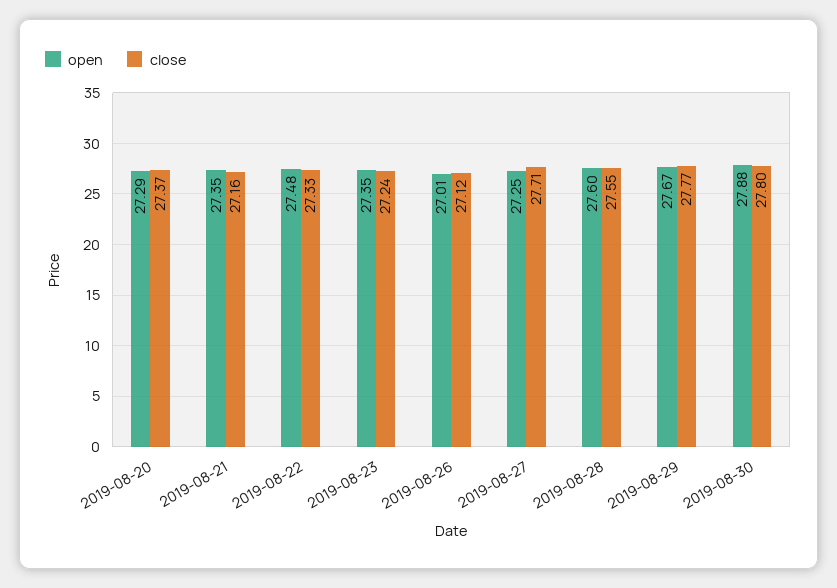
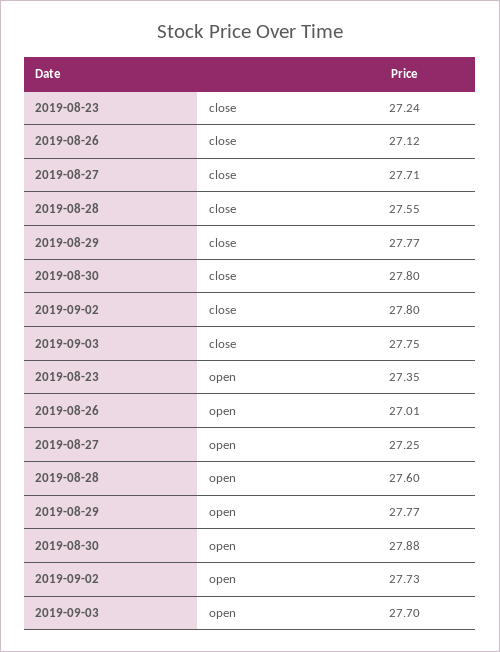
open, 2019-08-20: 27.29 -> none
close, 2019-08-20: 27.37 -> none
open, 2019-08-21: 27.35 -> none
close, 2019-08-21: 27.16 -> none
open, 2019-08-22: 27.48 -> none
close, 2019-08-22: 27.33 -> none
open, 2019-08-29: 27.67 -> 27.77
close, 2019-09-02: none -> 27.8
close, 2019-09-03: none -> 27.75
open, 2019-09-02: none -> 27.73
open, 2019-09-03: none -> 27.7

